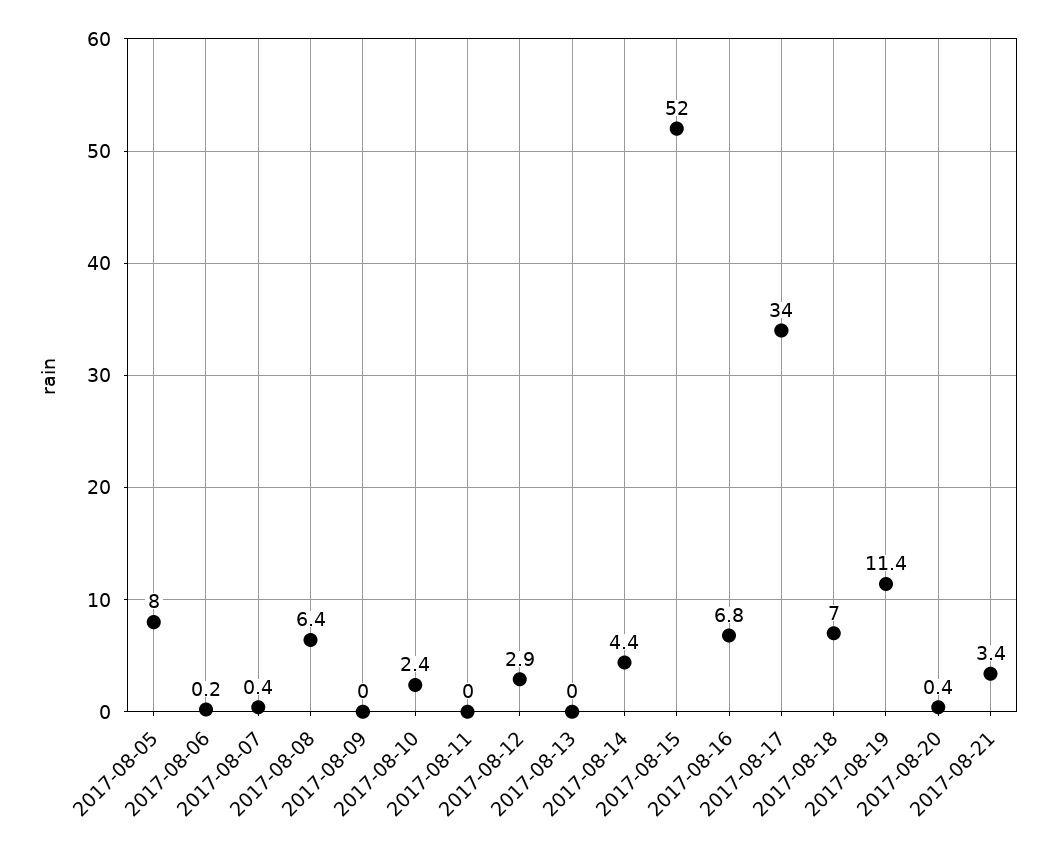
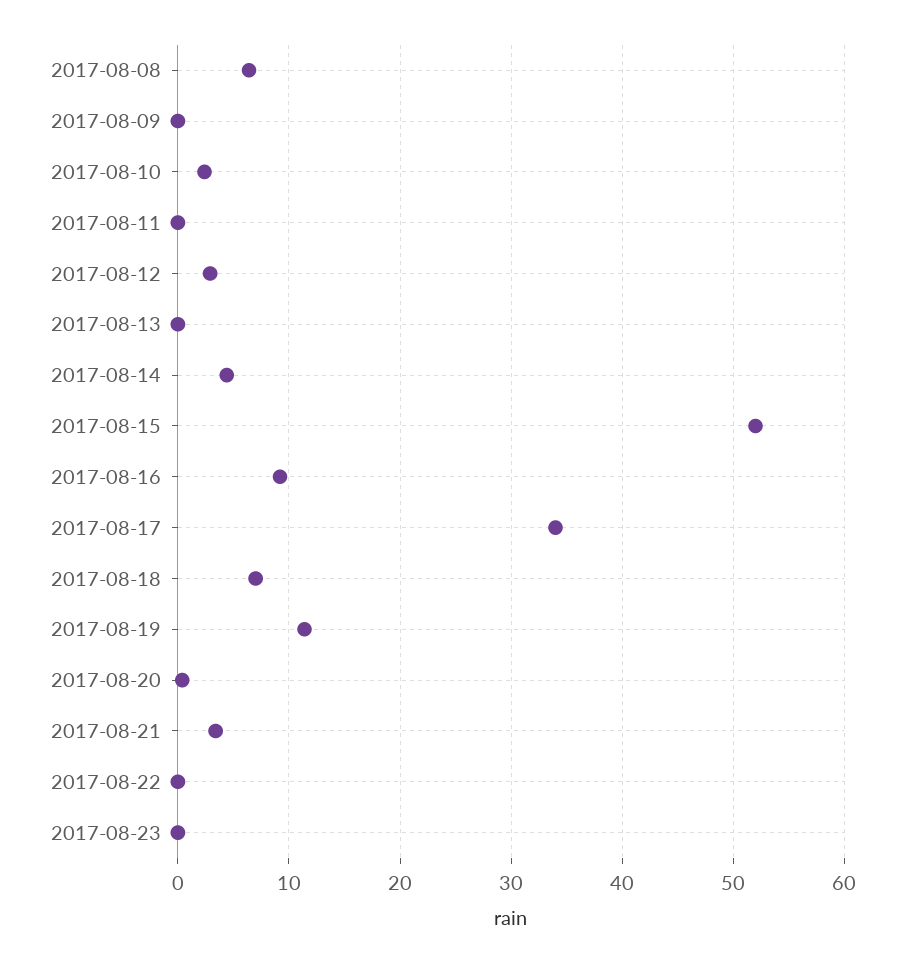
2017-08-05: 8 -> none
2017-08-06: 0.2 -> none
2017-08-07: 0.4 -> none
2017-08-16: 6.8 -> 9
2017-08-22: none -> 0
2017-08-23: none -> 0

